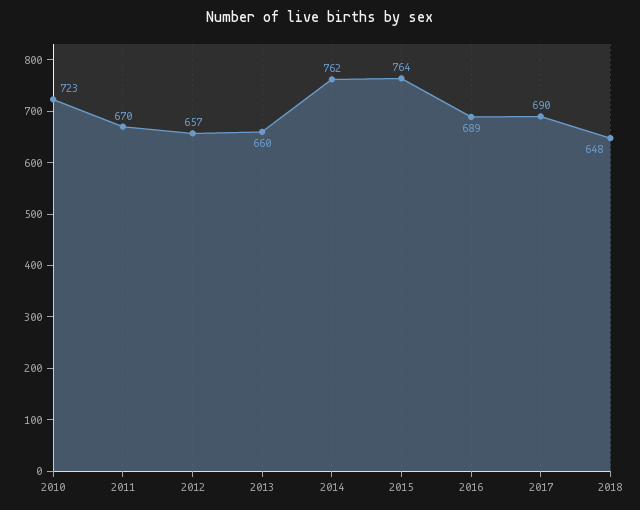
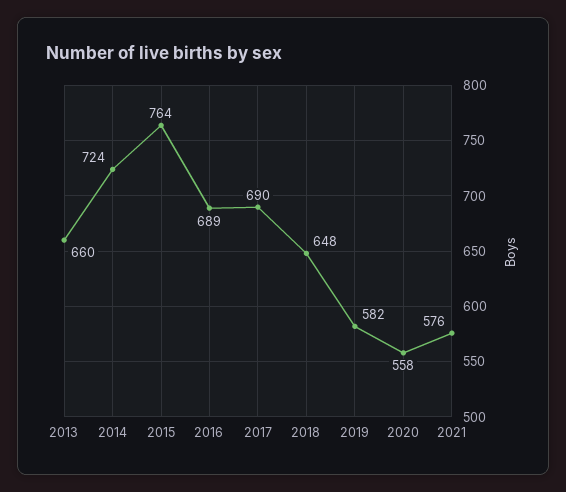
2010: 723 -> none
2011: 670 -> none
2012: 657 -> none
2014: 762 -> 724
2019: none -> 582
2020: none -> 558
2021: none -> 576

